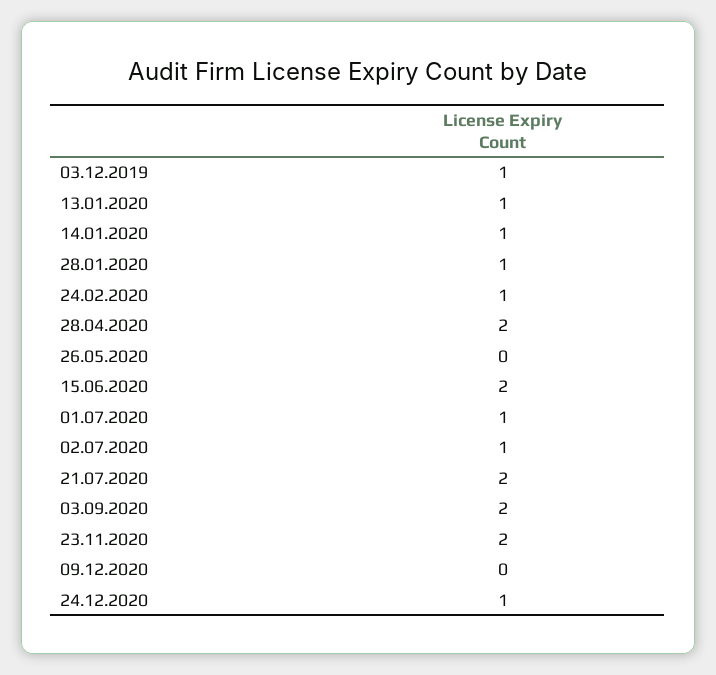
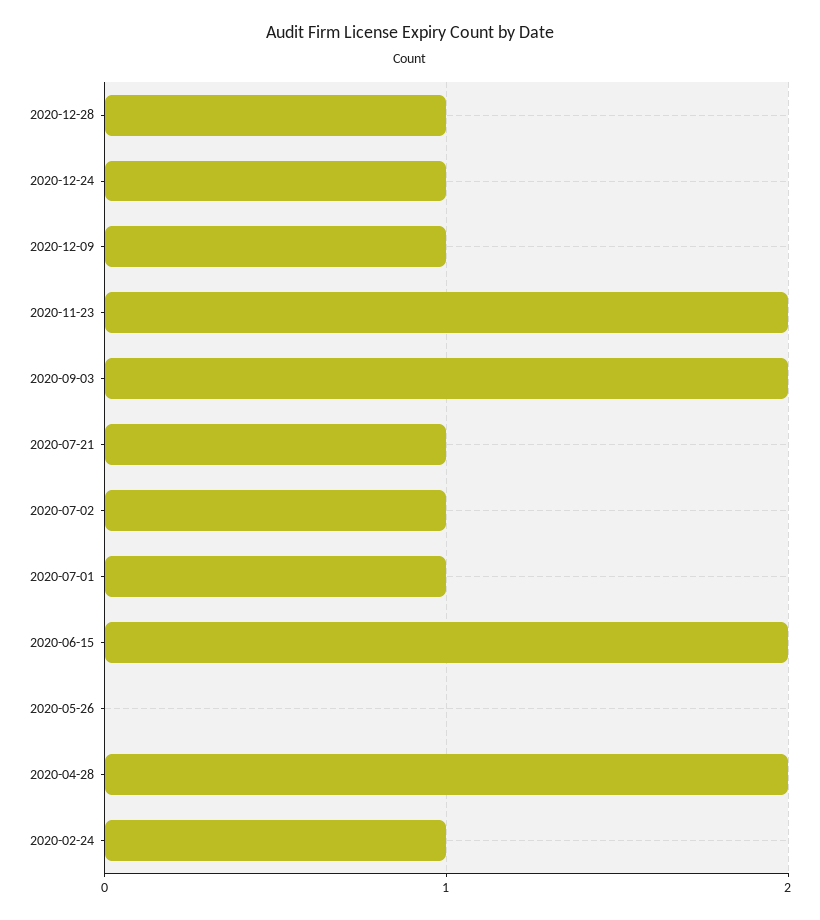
03.12.2019: 1 -> none
13.01.2020: 1 -> none
14.01.2020: 1 -> none
28.01.2020: 1 -> none
21.07.2020: 2 -> 1
09.12.2020: 0 -> 1
2020-12-28: none -> 1

